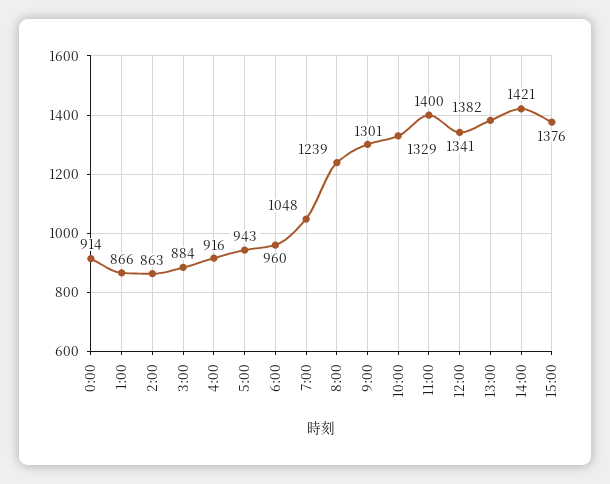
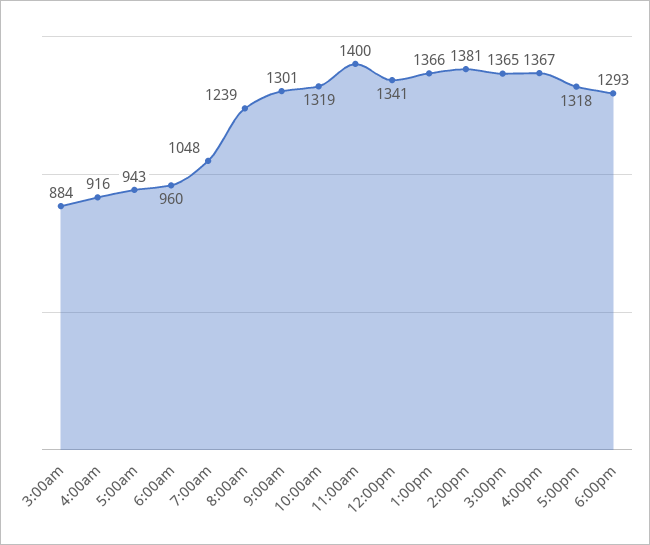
0:00: 914 -> none
1:00: 866 -> none
2:00: 863 -> none
10:00: 1329 -> 1319
13:00: 1382 -> 1366
14:00: 1421 -> 1381
15:00: 1376 -> 1365
4:00pm: none -> 1367
5:00pm: none -> 1318
6:00pm: none -> 1293

